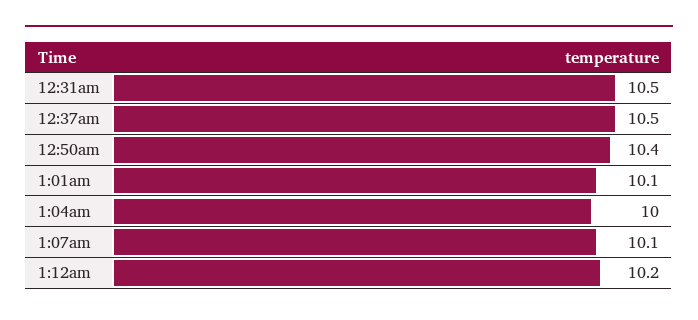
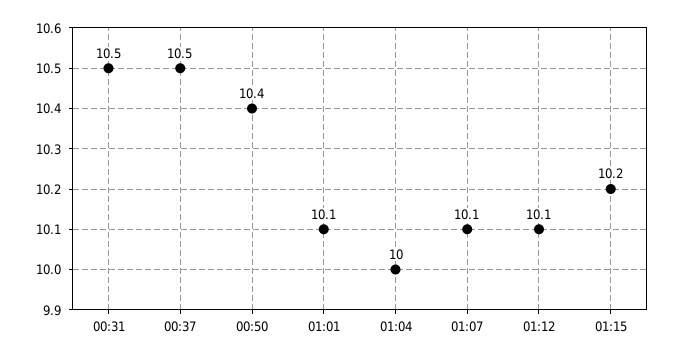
1:12am: 10.2 -> 10.1
01:15: none -> 10.2

